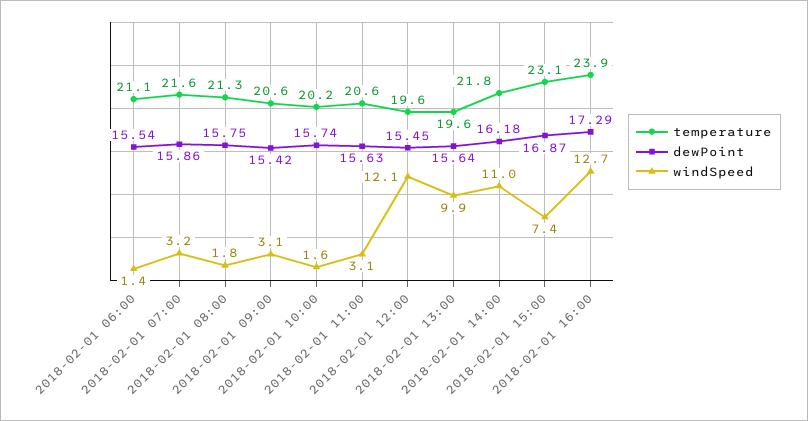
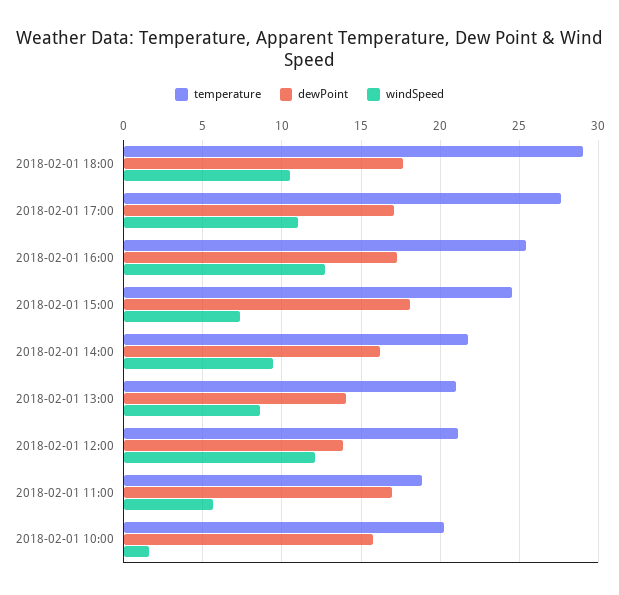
temperature, 2018-02-01 06:00: 21.1 -> none
dewPoint, 2018-02-01 06:00: 15.54 -> none
windSpeed, 2018-02-01 06:00: 1.4 -> none
temperature, 2018-02-01 07:00: 21.6 -> none
dewPoint, 2018-02-01 07:00: 15.86 -> none
windSpeed, 2018-02-01 07:00: 3.2 -> none
temperature, 2018-02-01 08:00: 21.3 -> none
dewPoint, 2018-02-01 08:00: 15.75 -> none
windSpeed, 2018-02-01 08:00: 1.8 -> none
temperature, 2018-02-01 09:00: 20.6 -> none
dewPoint, 2018-02-01 09:00: 15.42 -> none
windSpeed, 2018-02-01 09:00: 3.1 -> none
temperature, 2018-02-01 11:00: 20.6 -> 19
dewPoint, 2018-02-01 11:00: 15.63 -> 17
windSpeed, 2018-02-01 11:00: 3.1 -> 5.5
temperature, 2018-02-01 12:00: 19.6 -> 21
dewPoint, 2018-02-01 12:00: 15.45 -> 14
temperature, 2018-02-01 13:00: 19.6 -> 21
dewPoint, 2018-02-01 13:00: 15.64 -> 14
windSpeed, 2018-02-01 13:00: 9.9 -> 8.5
windSpeed, 2018-02-01 14:00: 11 -> 9.5
temperature, 2018-02-01 15:00: 23.1 -> 24.5
dewPoint, 2018-02-01 15:00: 16.87 -> 18
temperature, 2018-02-01 16:00: 23.9 -> 25.5
temperature, 2018-02-01 18:00: none -> 29
dewPoint, 2018-02-01 18:00: none -> 17.5
windSpeed, 2018-02-01 18:00: none -> 10.5
temperature, 2018-02-01 17:00: none -> 27.5
dewPoint, 2018-02-01 17:00: none -> 17
windSpeed, 2018-02-01 17:00: none -> 11

